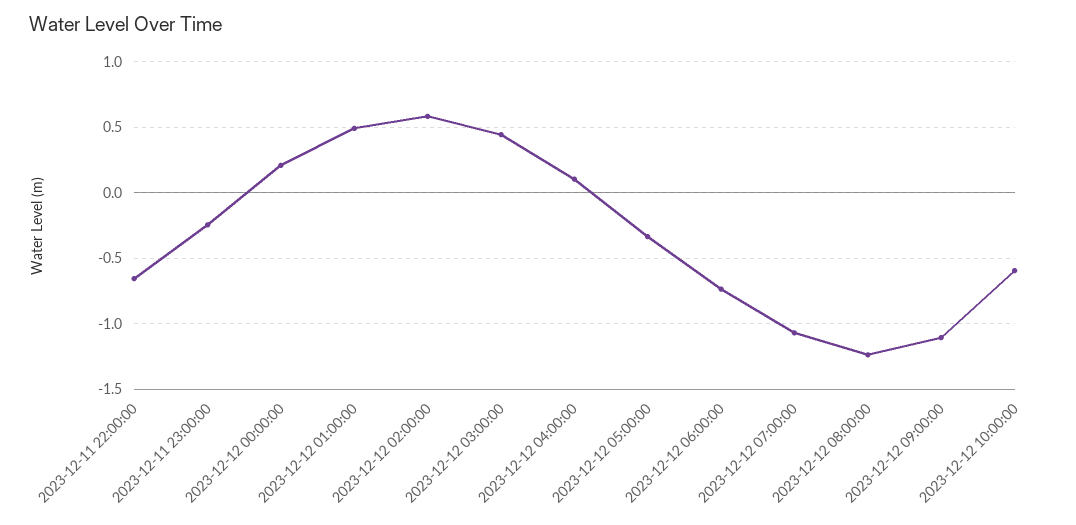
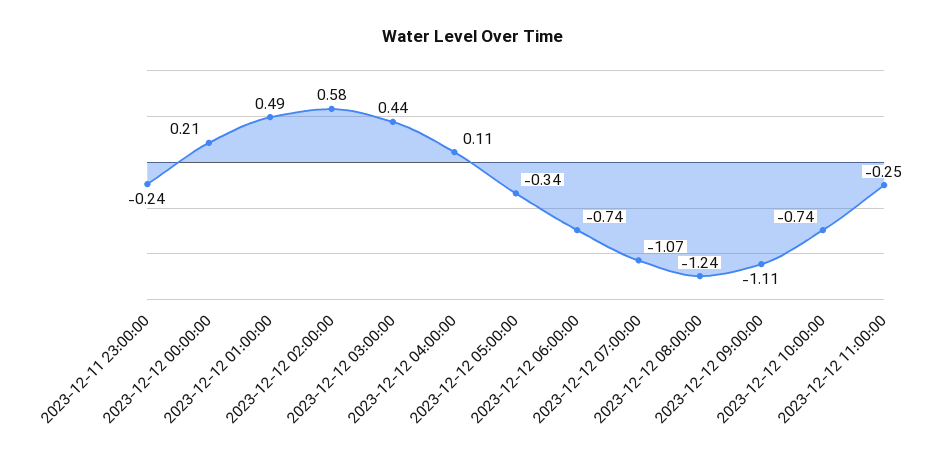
2023-12-11 22:00:00: -0.65 -> none
2023-12-12 10:00:00: -0.6 -> -0.74
2023-12-12 11:00:00: none -> -0.25

